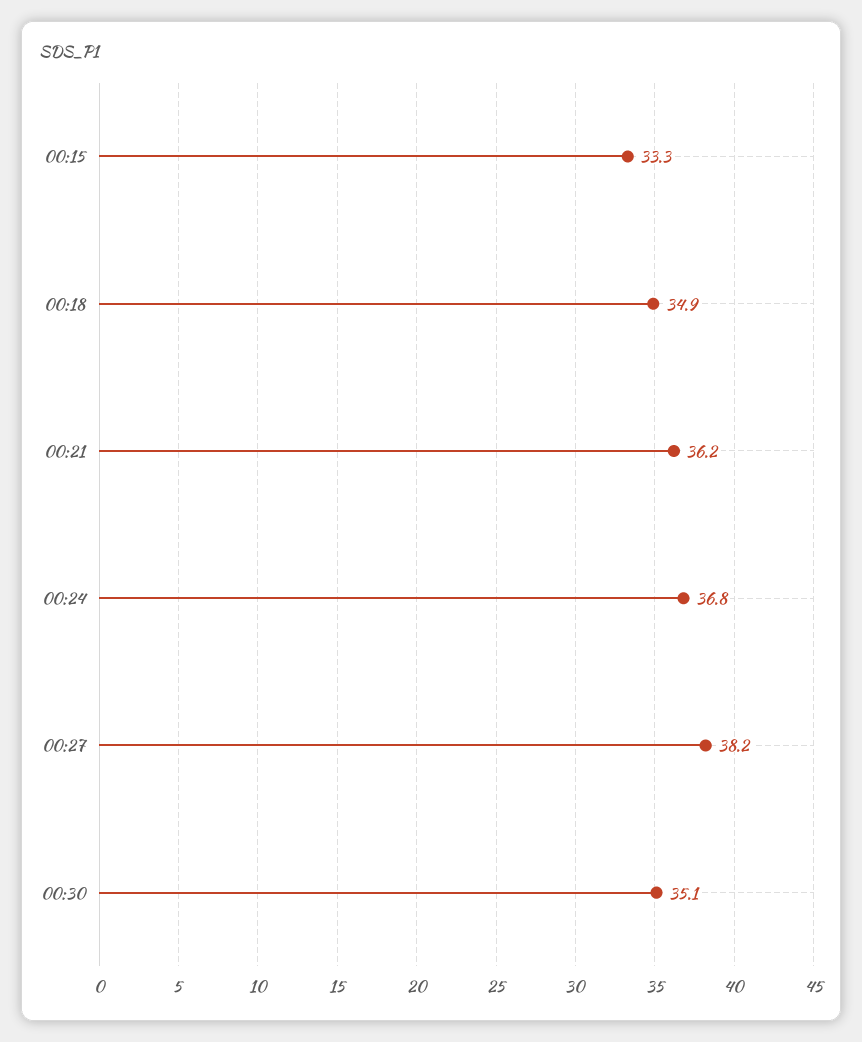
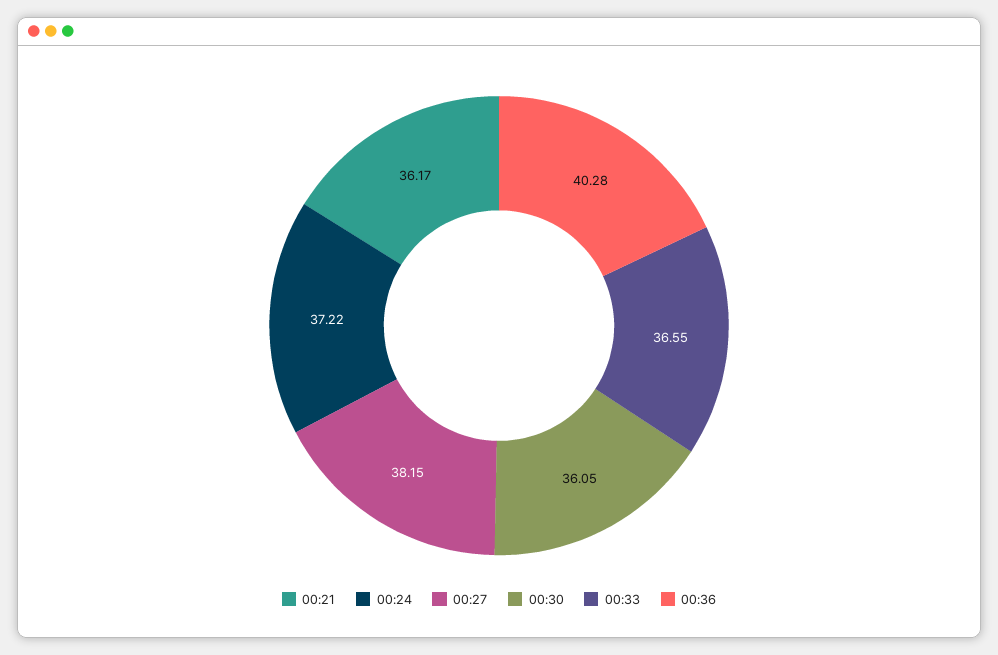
00:15: 33.3 -> none
00:18: 34.9 -> none
00:24: 36.8 -> 37.22
00:30: 35.1 -> 36.05
00:33: none -> 36.55
00:36: none -> 40.28

